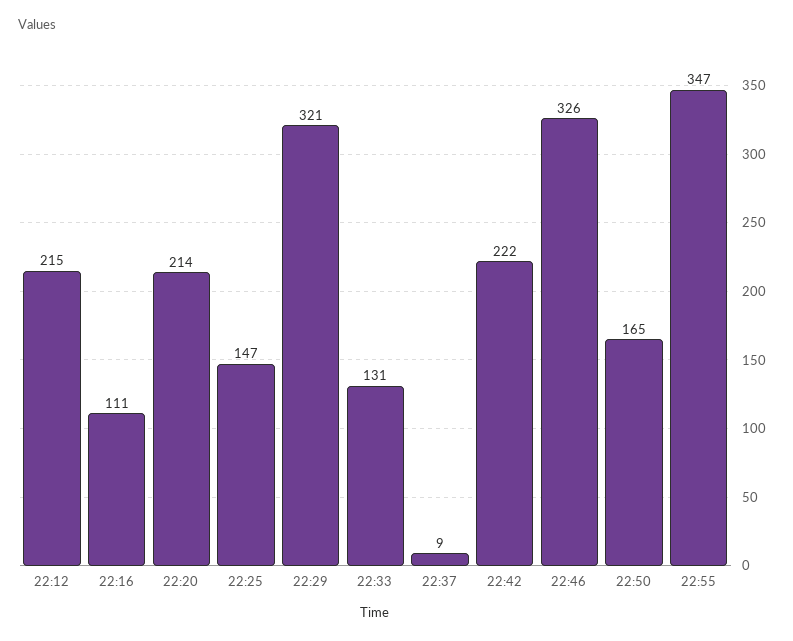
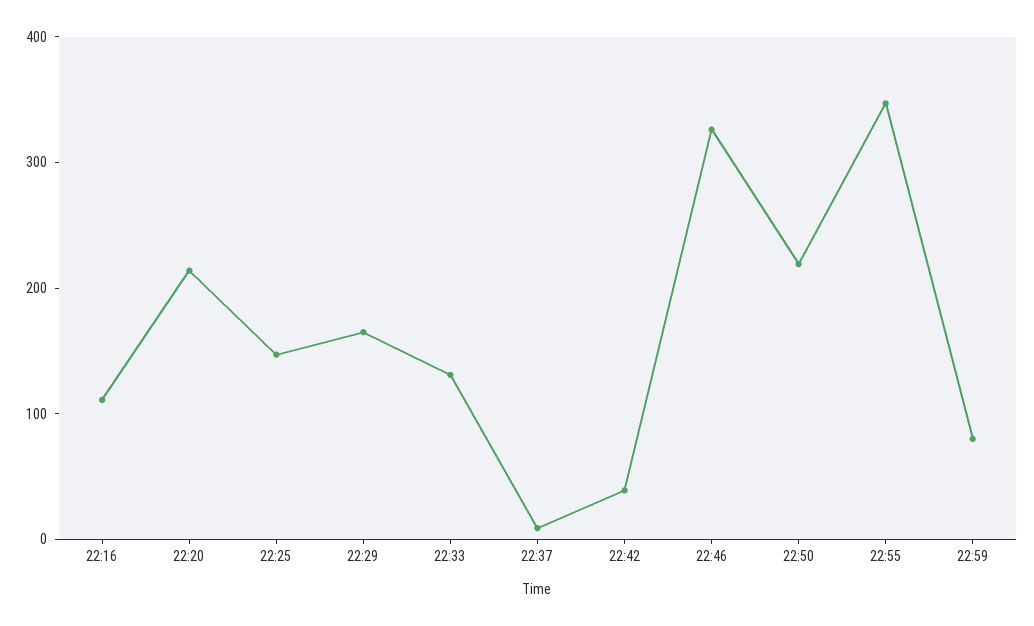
22:12: 215 -> none
22:29: 321 -> 160
22:42: 222 -> 40
22:50: 165 -> 220
22:59: none -> 80

